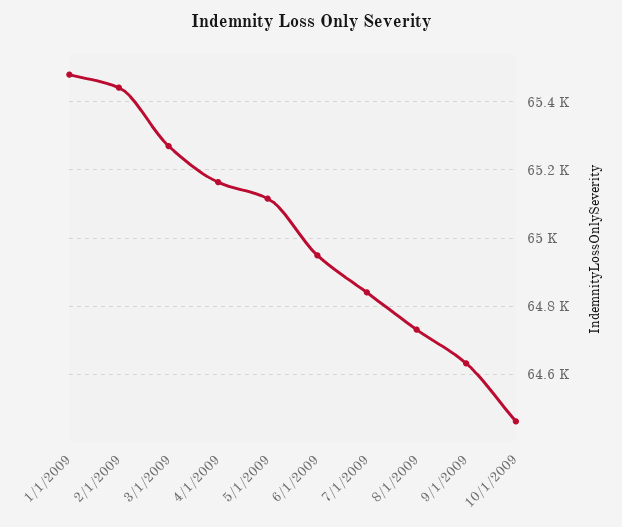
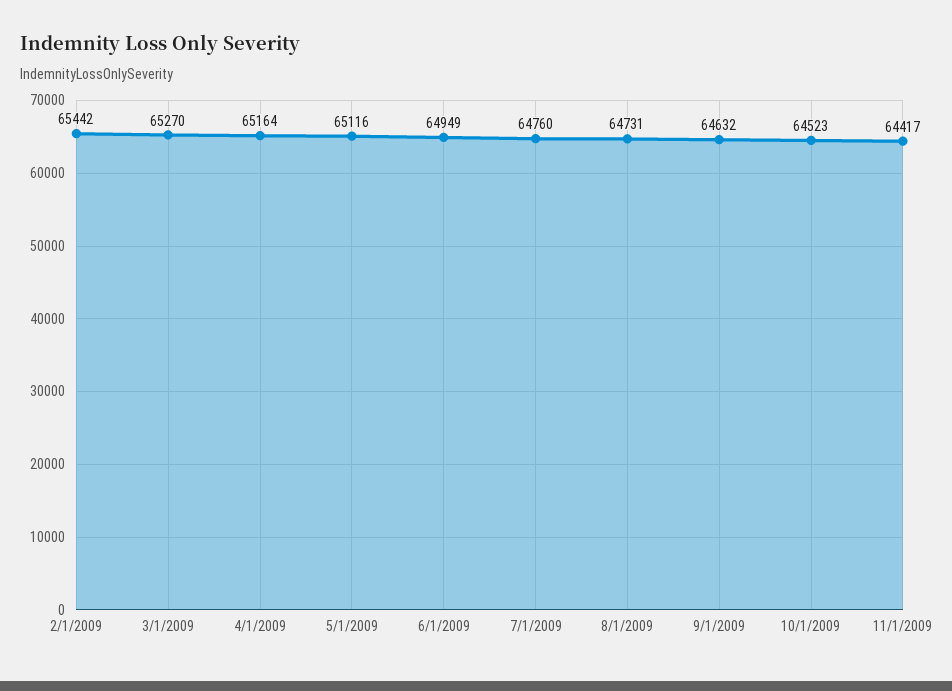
1/1/2009: 65480 -> none
7/1/2009: 64840 -> 64760
10/1/2009: 64460 -> 64523
11/1/2009: none -> 64417

